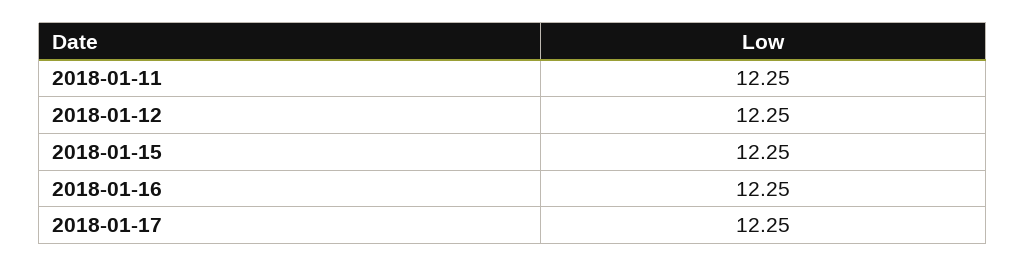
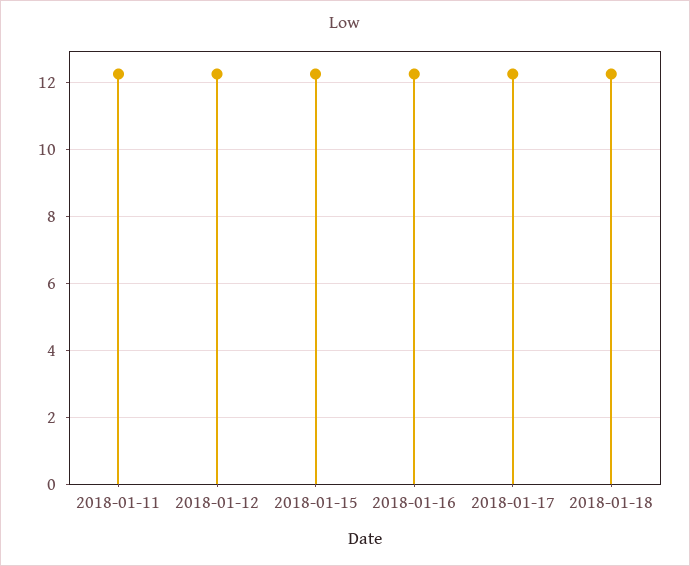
2018-01-18: none -> 12.2

